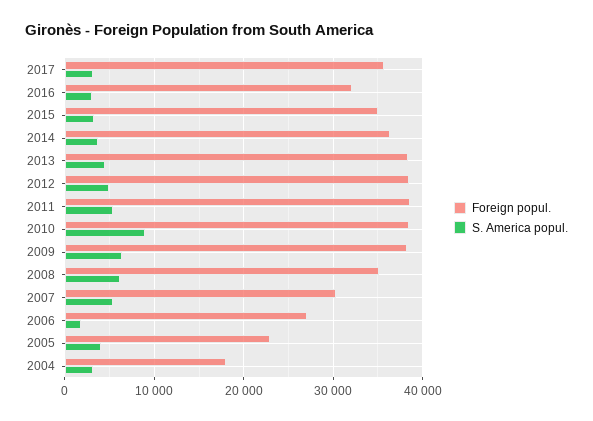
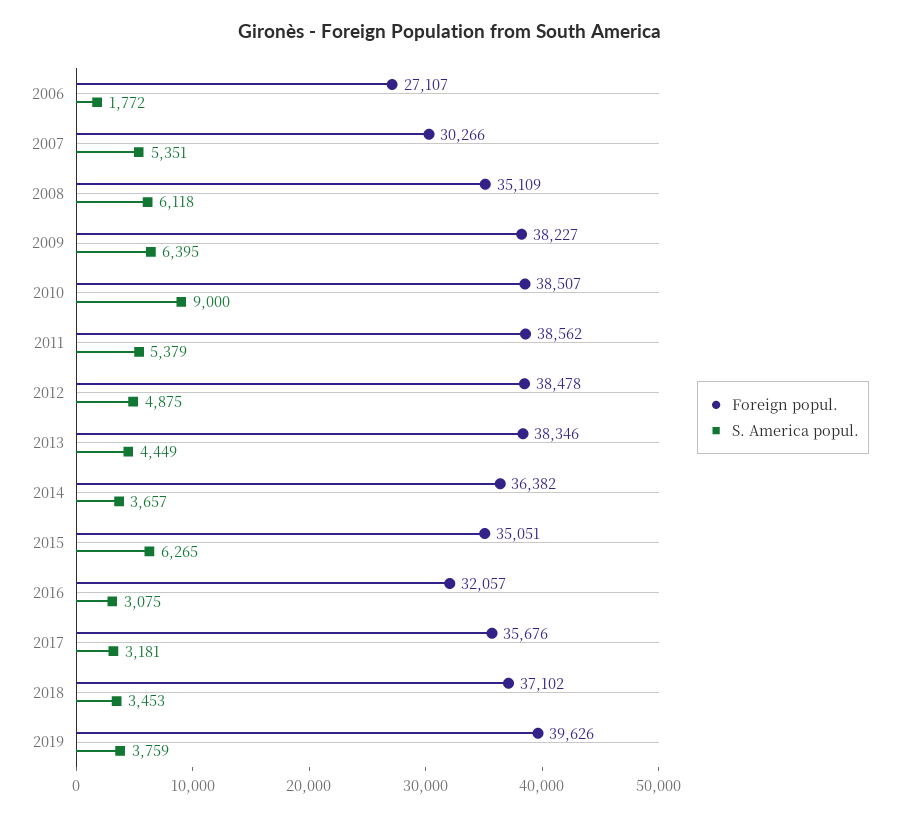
S. America popul., 2015: 3000 -> 6265
Foreign popul., 2005: 23000 -> none
S. America popul., 2005: 4000 -> none
Foreign popul., 2004: 18000 -> none
S. America popul., 2004: 3000 -> none
Foreign popul., 2018: none -> 37102
S. America popul., 2018: none -> 3453
Foreign popul., 2019: none -> 39626
S. America popul., 2019: none -> 3759

